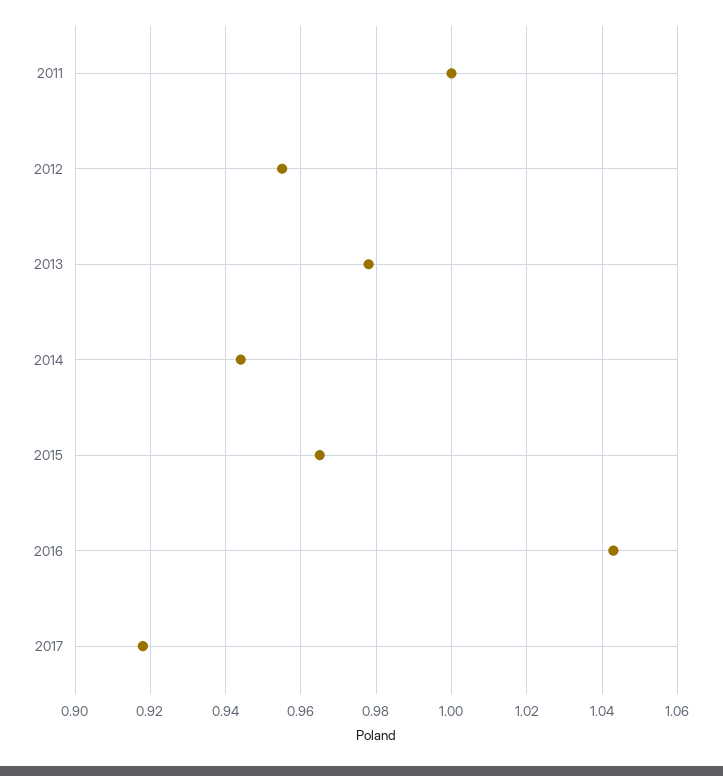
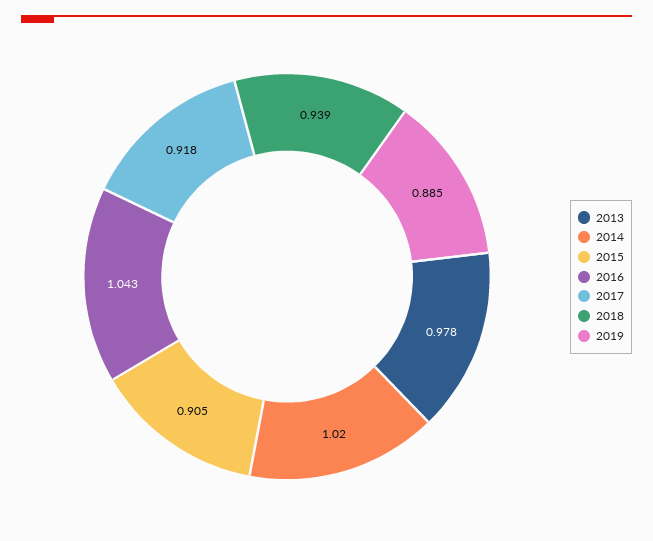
2011: 1 -> none
2012: 0.955 -> none
2014: 0.945 -> 1.02
2015: 0.965 -> 0.905
2018: none -> 0.939
2019: none -> 0.885

